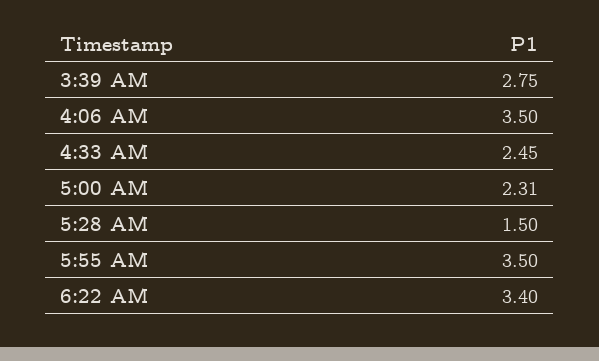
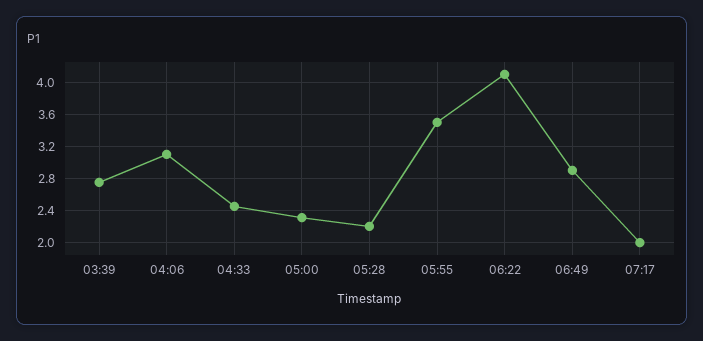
4:06 AM: 3.5 -> 3.1
5:28 AM: 1.5 -> 2.2
6:22 AM: 3.4 -> 4.1
06:49: none -> 2.9
07:17: none -> 2

